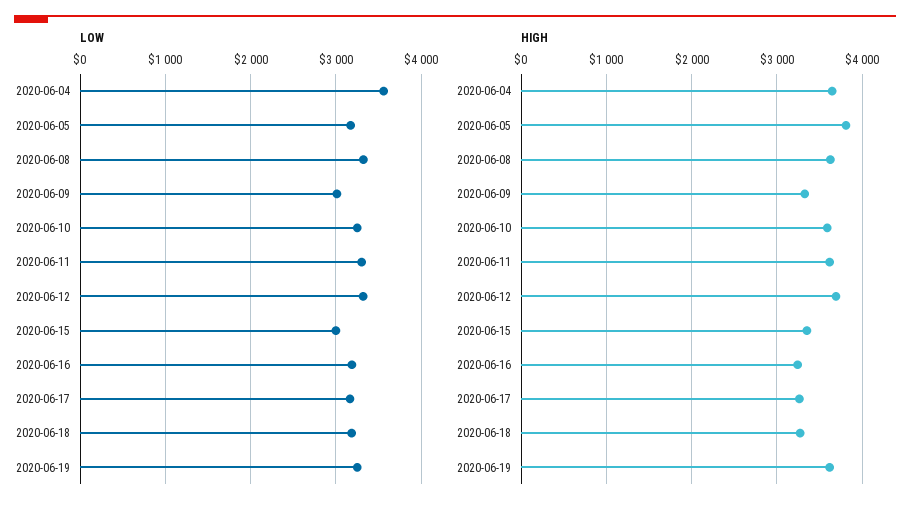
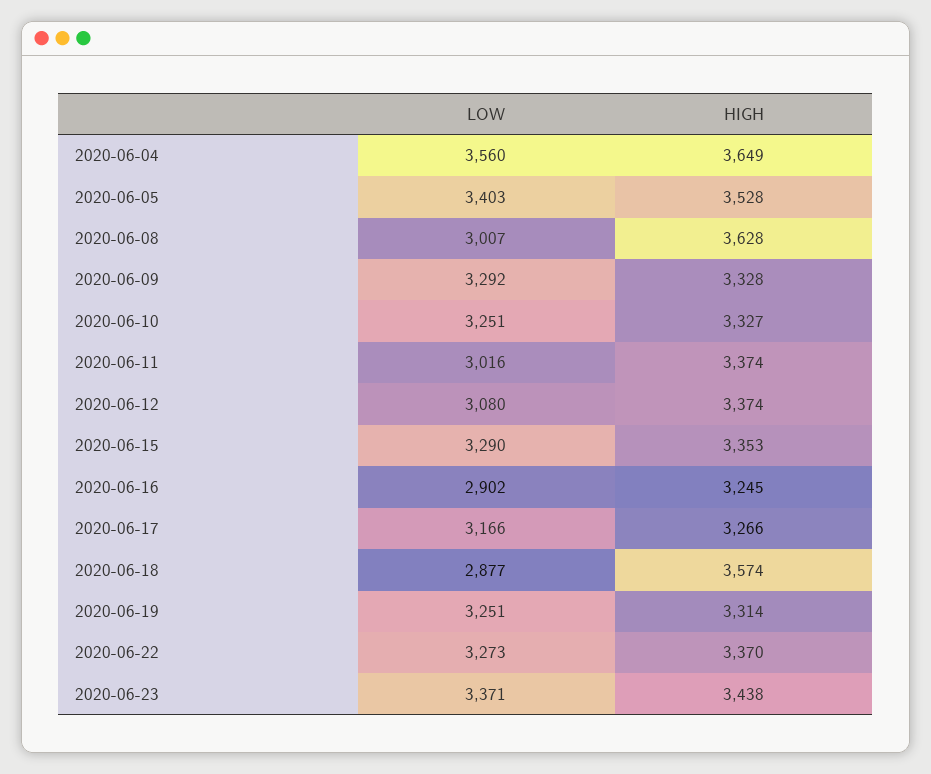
LOW, 2020-06-05: 3200 -> 3403
LOW, 2020-06-08: 3300 -> 3007
LOW, 2020-06-09: 3000 -> 3292
LOW, 2020-06-11: 3300 -> 3016
LOW, 2020-06-12: 3300 -> 3080
LOW, 2020-06-15: 3000 -> 3290
LOW, 2020-06-16: 3200 -> 2902
LOW, 2020-06-18: 3200 -> 2877
HIGH, 2020-06-05: 3800 -> 3528
HIGH, 2020-06-10: 3600 -> 3327
HIGH, 2020-06-11: 3600 -> 3374
HIGH, 2020-06-12: 3700 -> 3374
HIGH, 2020-06-18: 3300 -> 3574
HIGH, 2020-06-19: 3600 -> 3314
LOW, 2020-06-22: none -> 3273
HIGH, 2020-06-22: none -> 3370
LOW, 2020-06-23: none -> 3371
HIGH, 2020-06-23: none -> 3438

